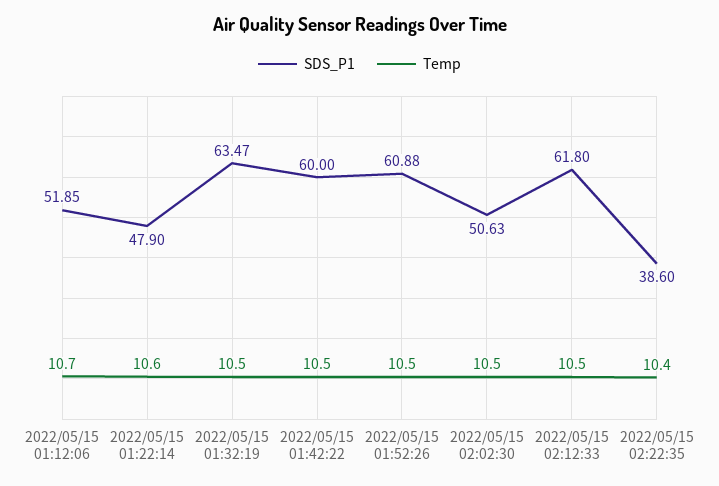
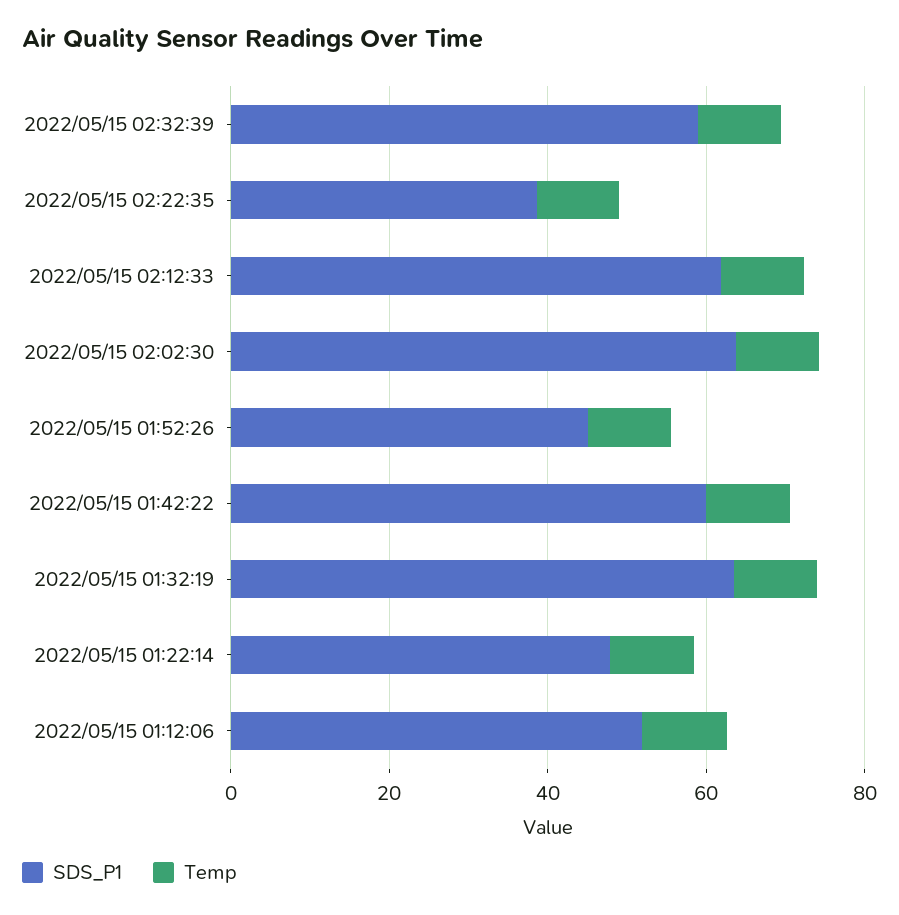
SDS_P1, 2022/05/15 01:52:26: 60.88 -> 45
SDS_P1, 2022/05/15 02:02:30: 50.63 -> 65
SDS_P1, 2022/05/15 02:32:39: none -> 60
Temp, 2022/05/15 02:32:39: none -> 10

